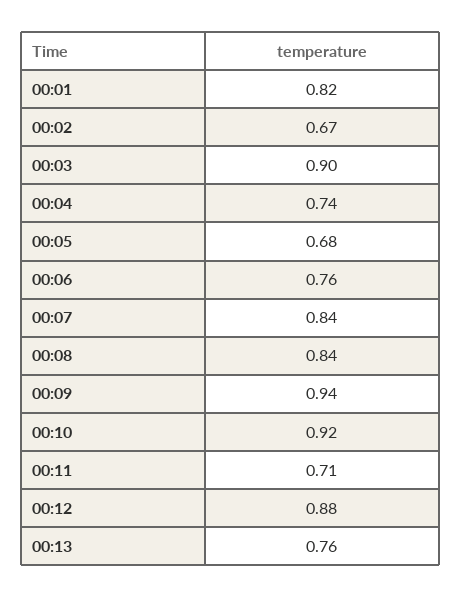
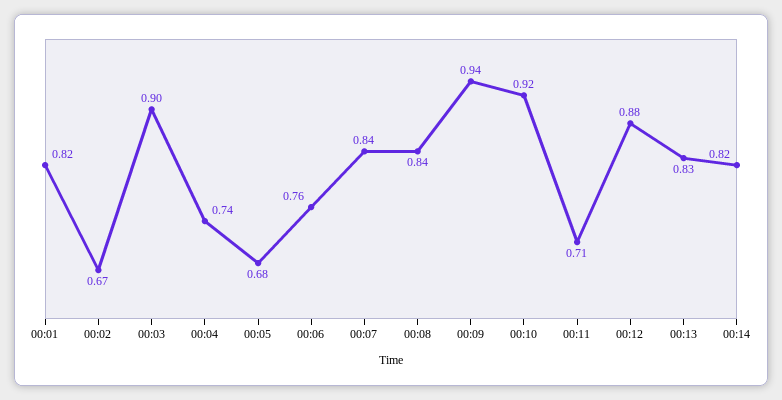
00:13: 0.76 -> 0.83
00:14: none -> 0.82

